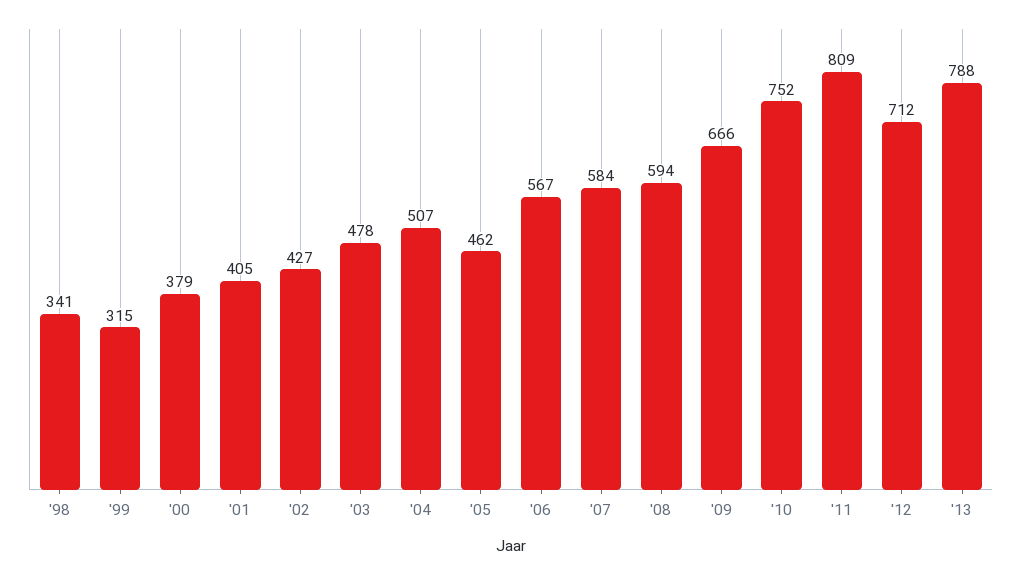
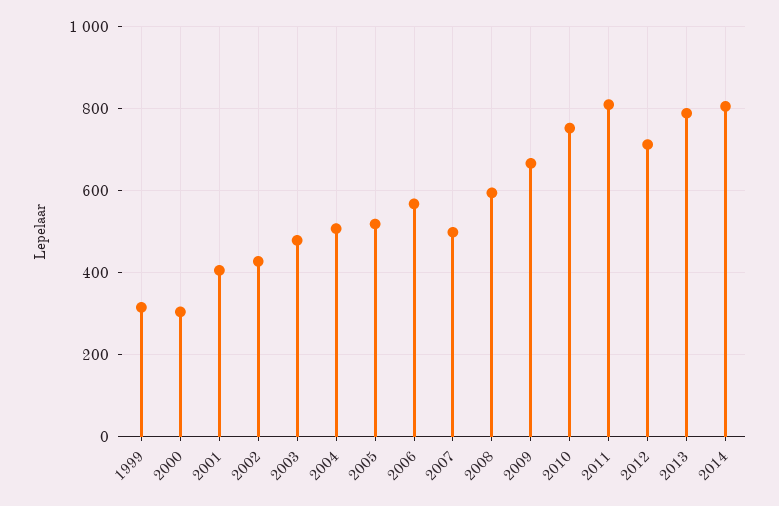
'98: 341 -> none
'00: 379 -> 300
'05: 462 -> 520
'07: 584 -> 500
2014: none -> 800

